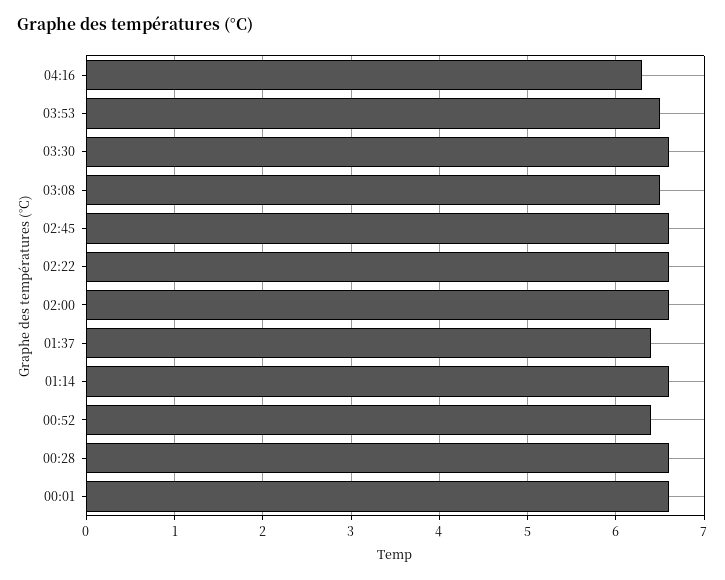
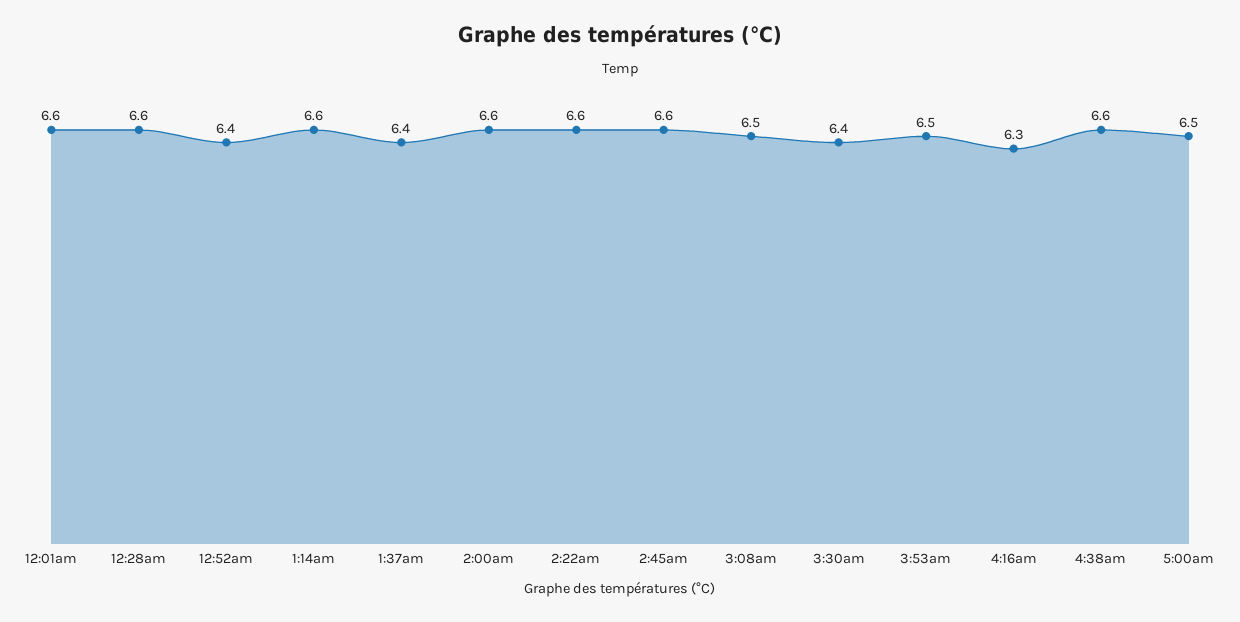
03:30: 6.6 -> 6.4
4:38am: none -> 6.6
5:00am: none -> 6.5

